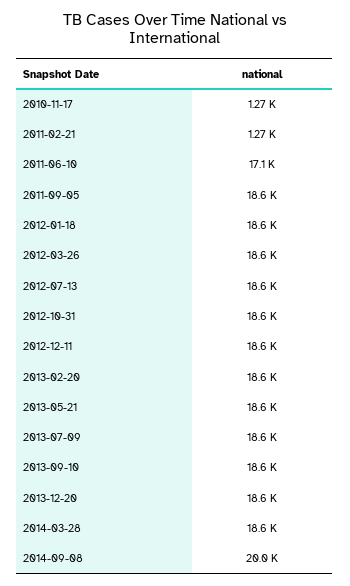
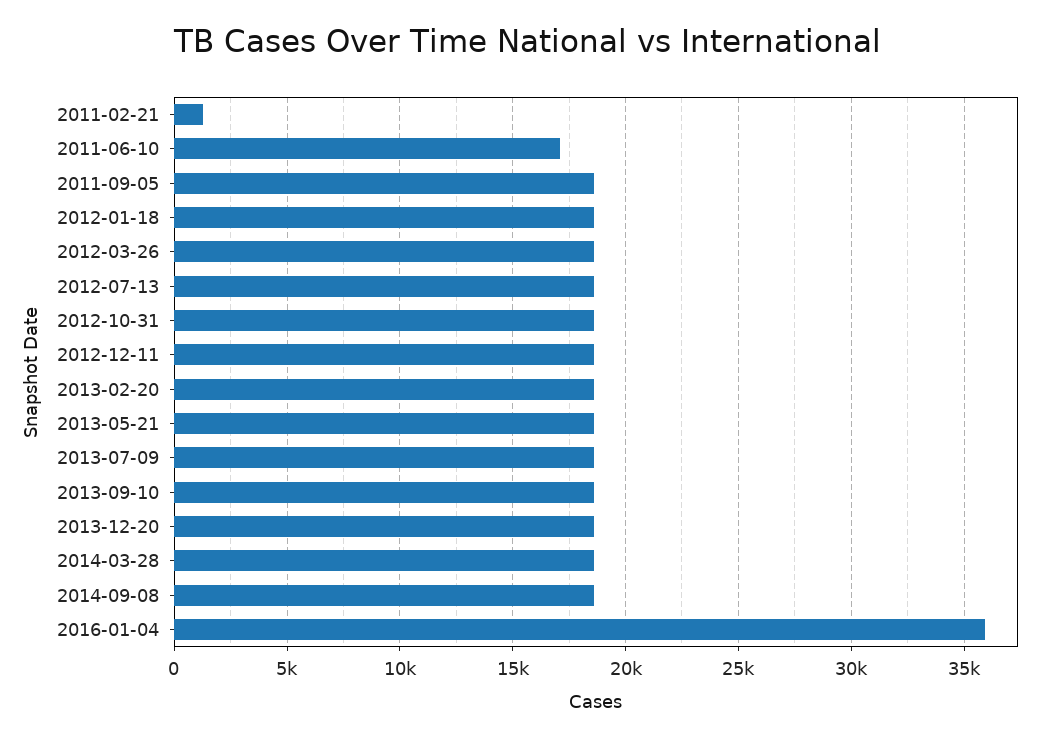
2010-11-17: 1270 -> none
2014-09-08: 20000 -> 18500
2016-01-04: none -> 36000

